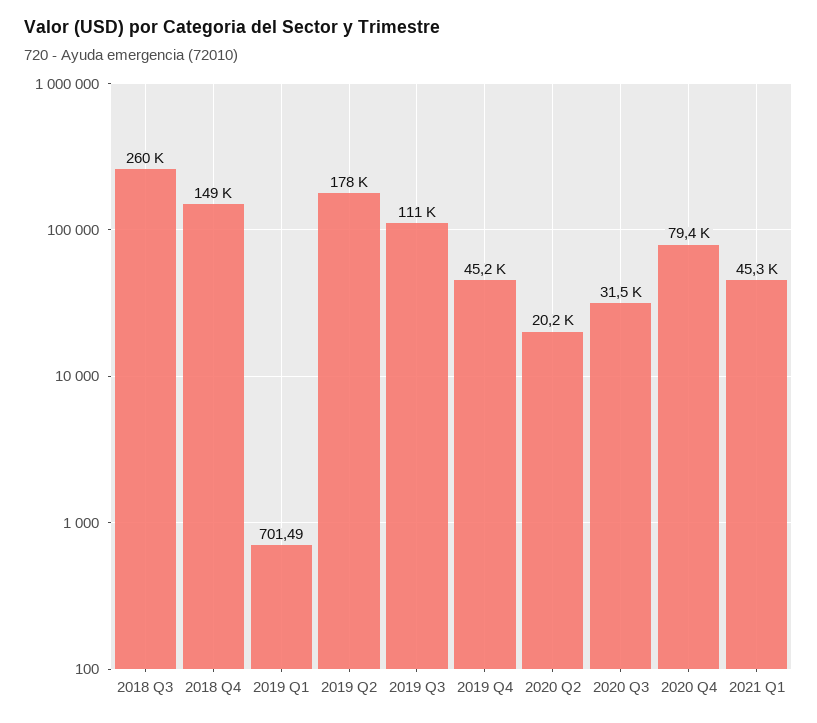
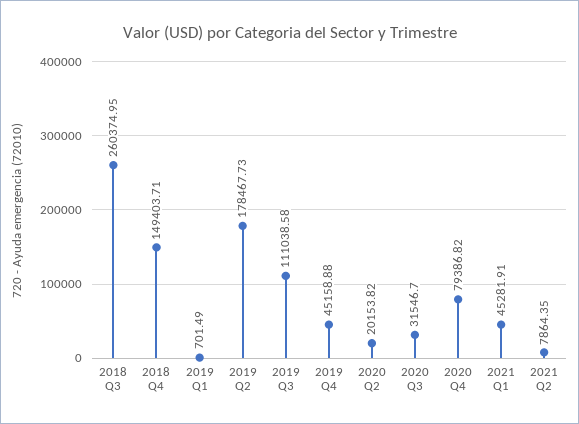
2021 Q2: none -> 7864.35

